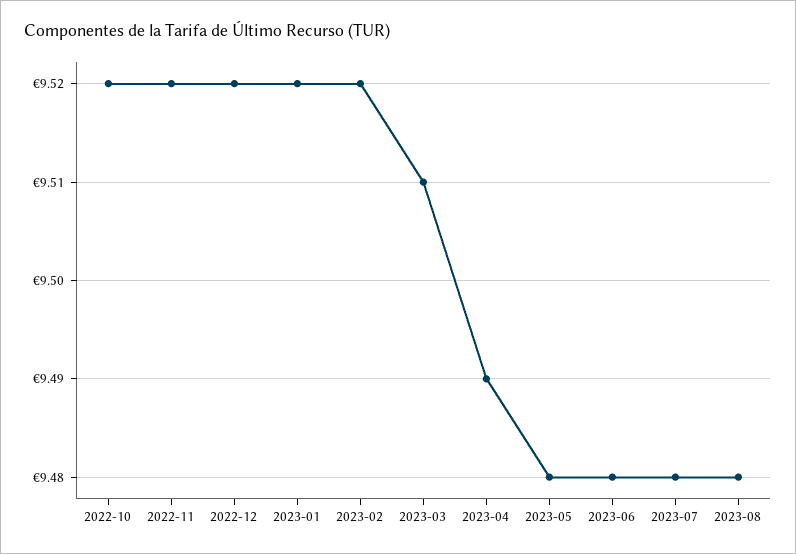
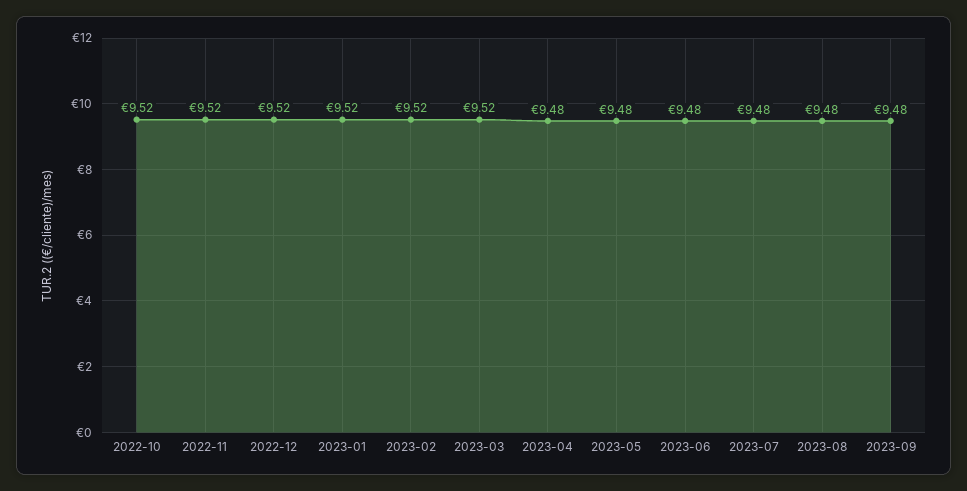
2023-03: 9.51 -> 9.52
2023-04: 9.49 -> 9.48
2023-09: none -> 9.48

